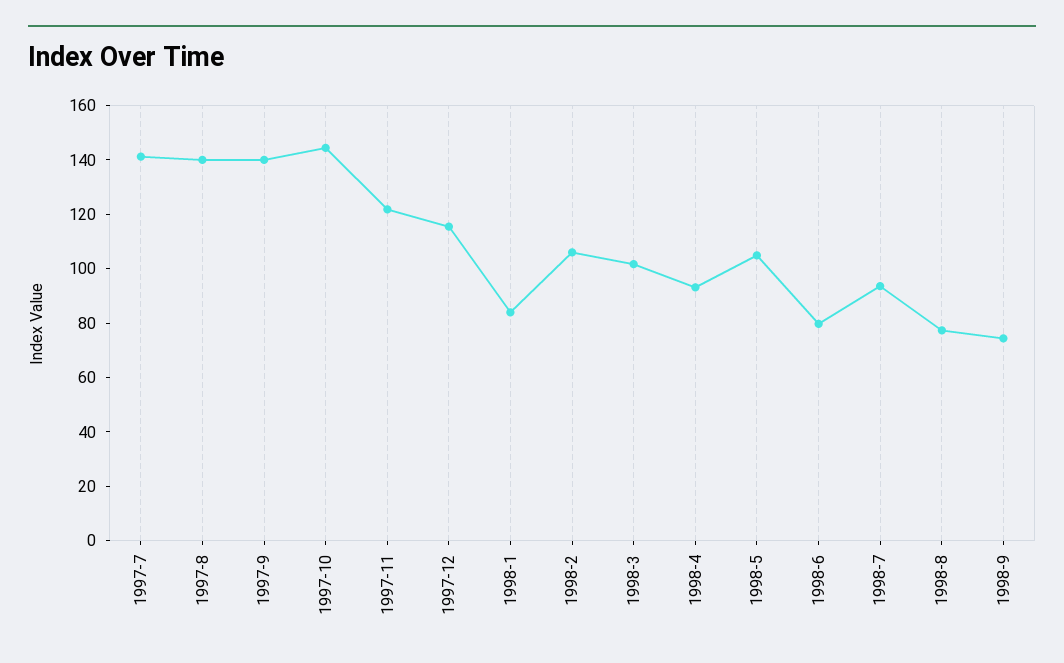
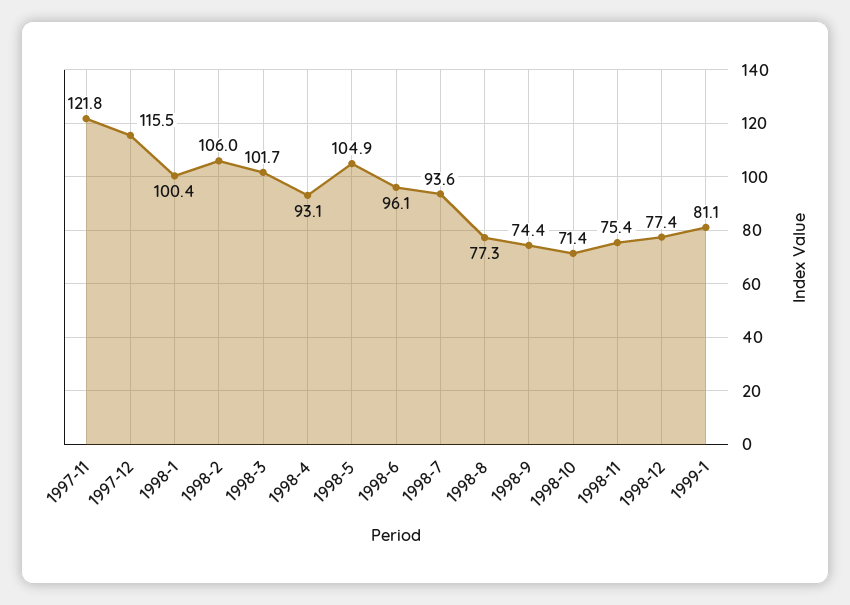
1997-7: 140 -> none
1997-8: 140 -> none
1997-9: 140 -> none
1997-10: 145 -> none
1998-1: 85 -> 100.4
1998-6: 80 -> 96.1
1998-10: none -> 71.4
1998-11: none -> 75.4
1998-12: none -> 77.4
1999-1: none -> 81.1

